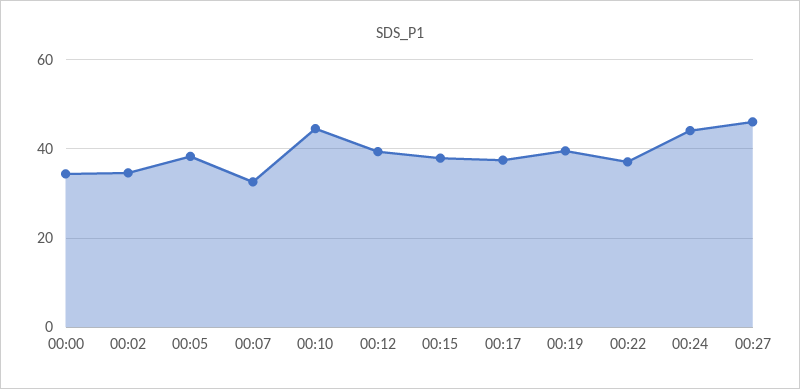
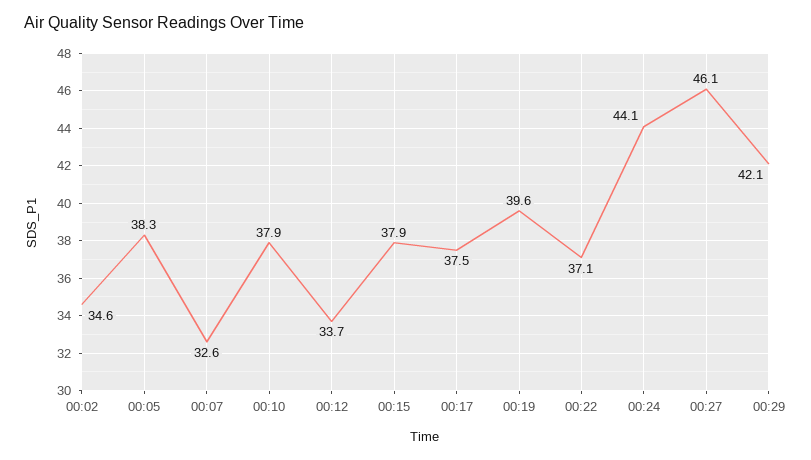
00:00: 34 -> none
00:10: 44 -> 37.9
00:12: 40 -> 33.7
00:29: none -> 42.1

